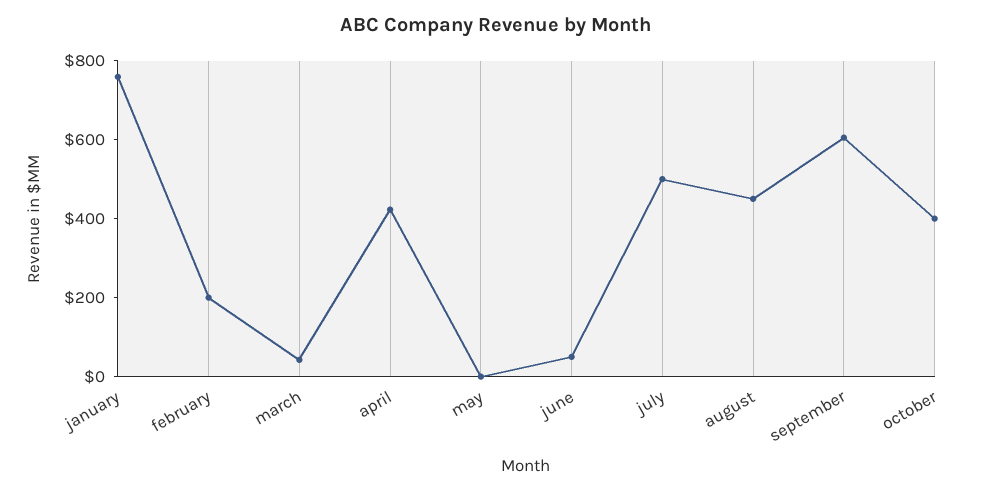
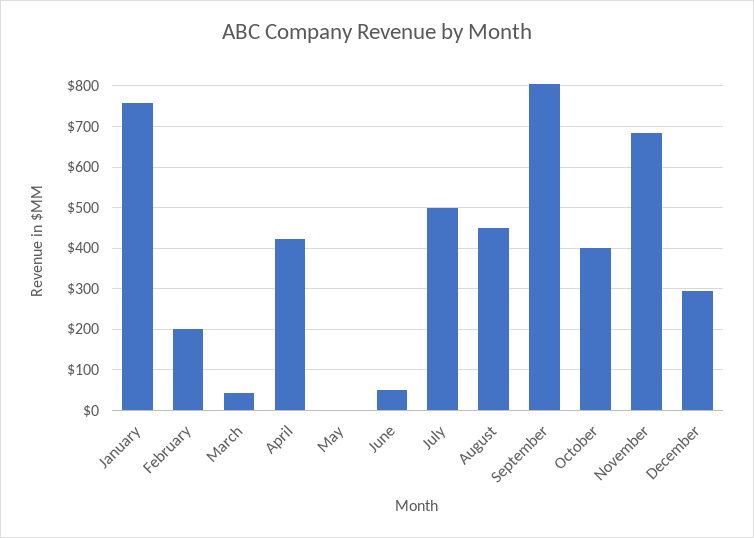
september: 600 -> 800
November: none -> 680
December: none -> 300

